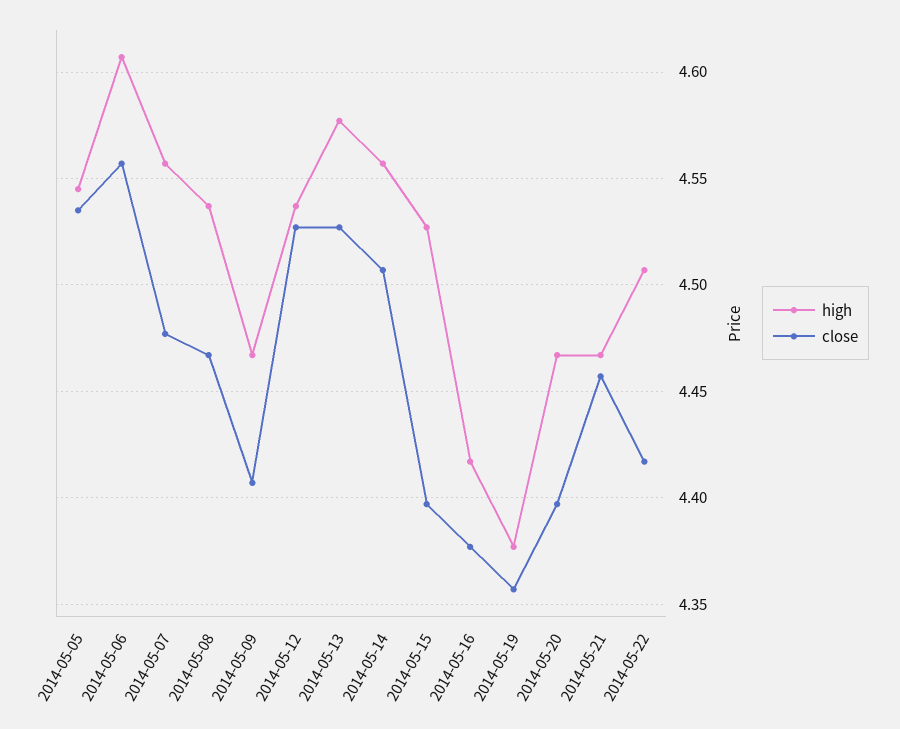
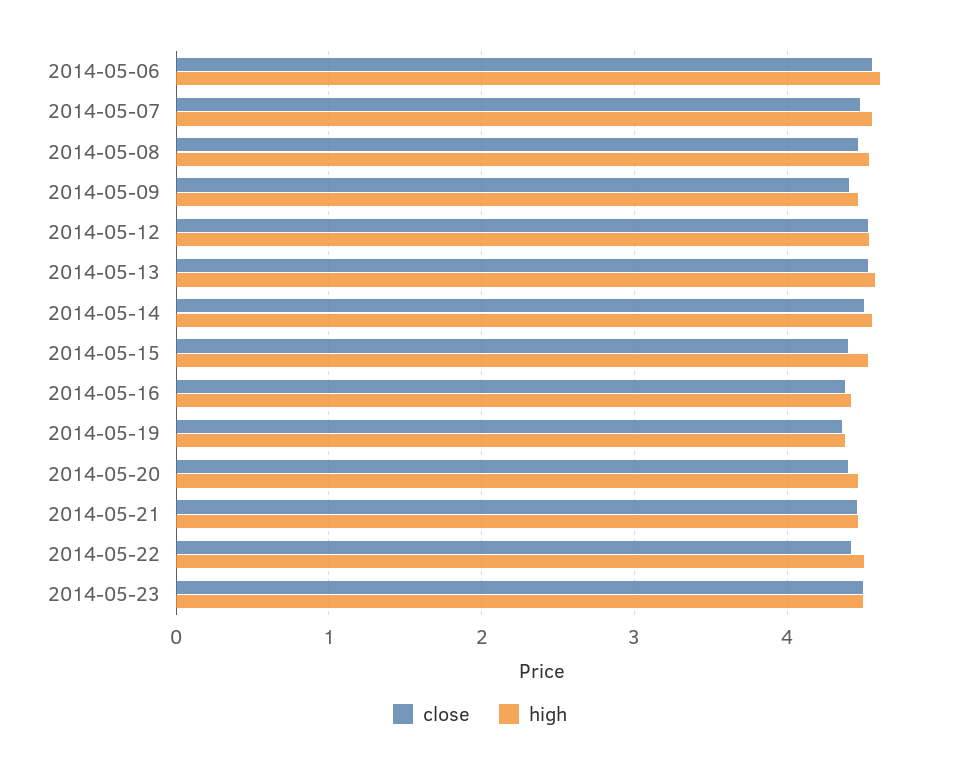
high, 2014-05-05: 4.545 -> none
close, 2014-05-05: 4.535 -> none
close, 2014-05-23: none -> 4.5
high, 2014-05-23: none -> 4.5

